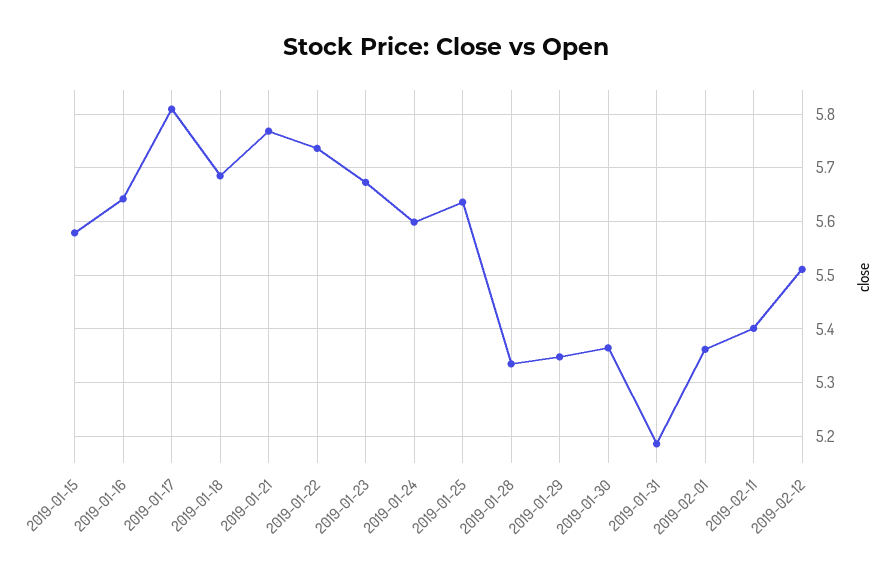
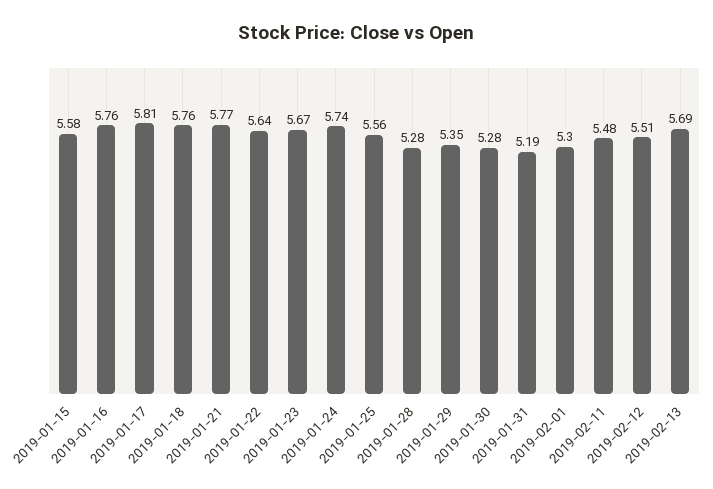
2019-01-16: 5.64 -> 5.76
2019-01-18: 5.68 -> 5.76
2019-01-22: 5.74 -> 5.64
2019-01-24: 5.6 -> 5.74
2019-01-25: 5.64 -> 5.56
2019-01-28: 5.34 -> 5.28
2019-01-30: 5.36 -> 5.28
2019-02-01: 5.36 -> 5.3
2019-02-11: 5.4 -> 5.48
2019-02-13: none -> 5.69

